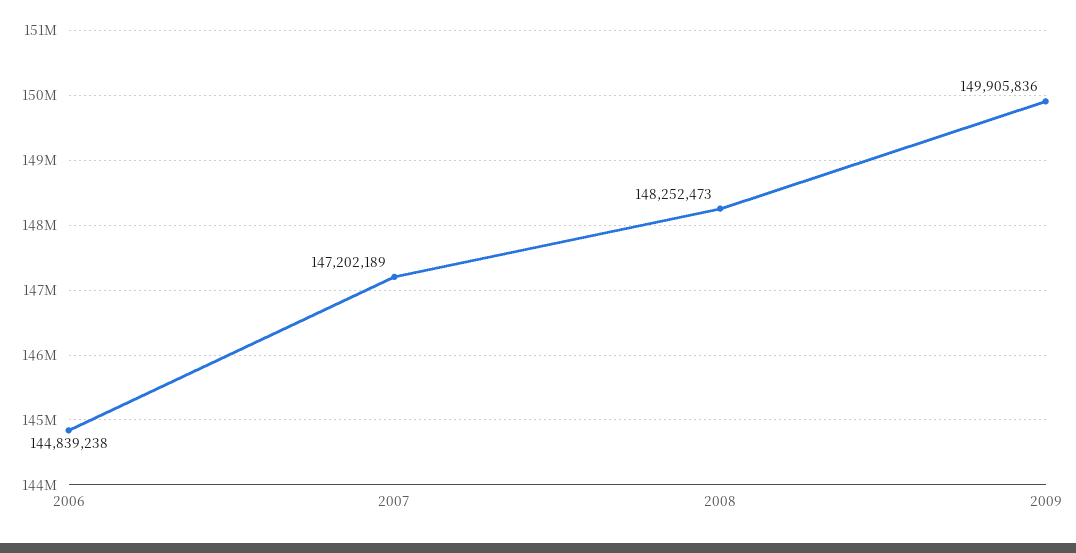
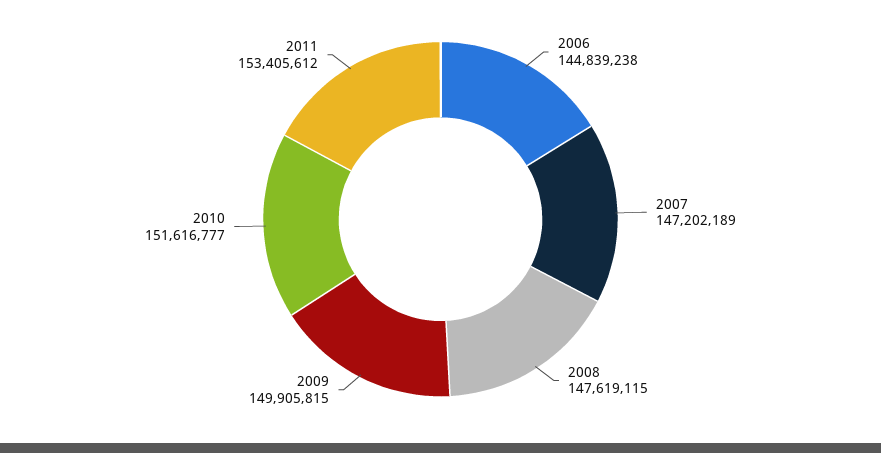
2008: 148252473 -> 147619115
2009: 149905836 -> 149905815
2010: none -> 151616777
2011: none -> 153405612

